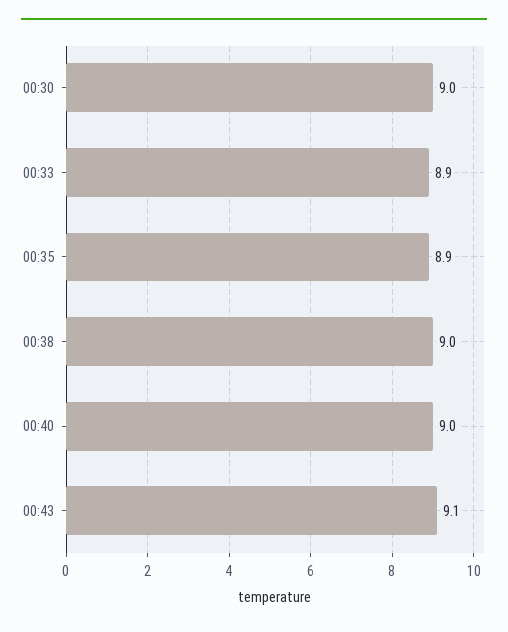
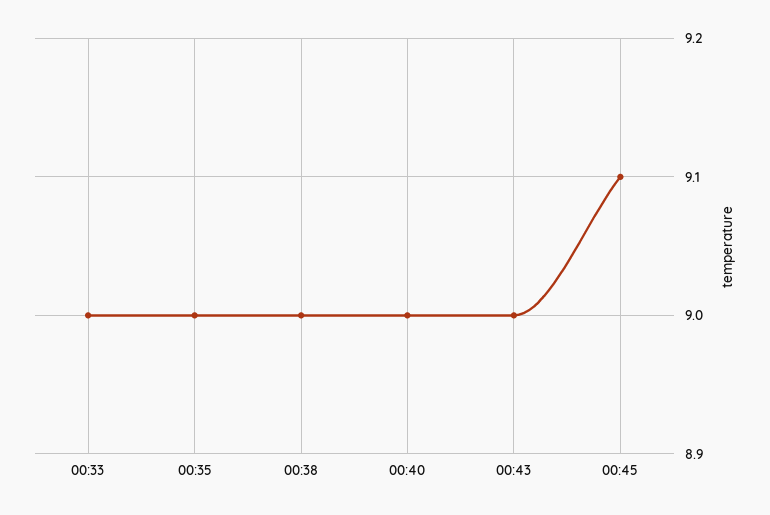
00:30: 9 -> none
00:33: 8.9 -> 9
00:35: 8.9 -> 9
00:43: 9.1 -> 9
00:45: none -> 9.1

